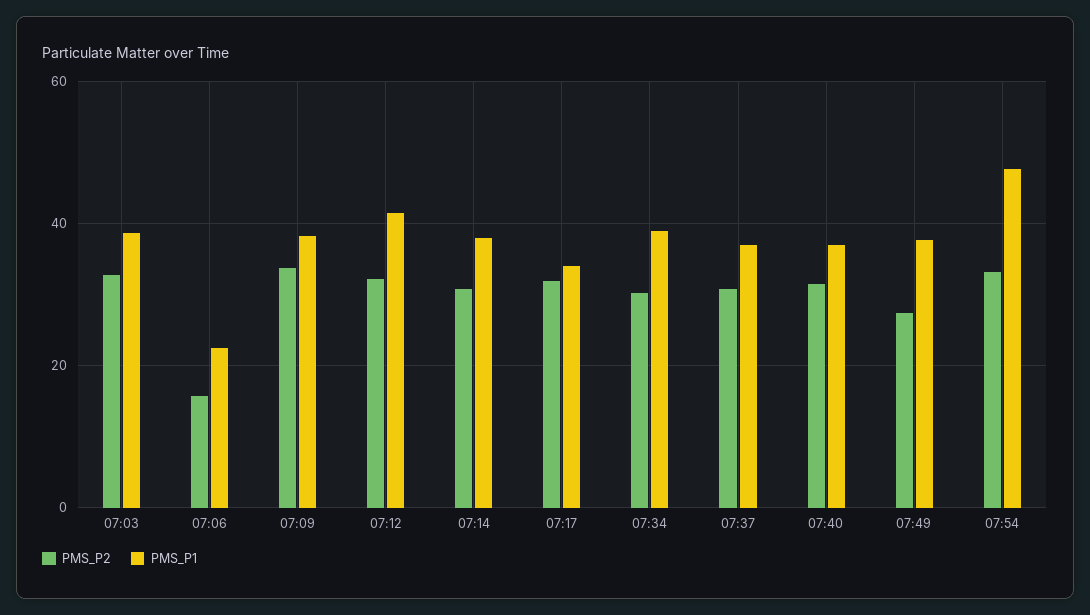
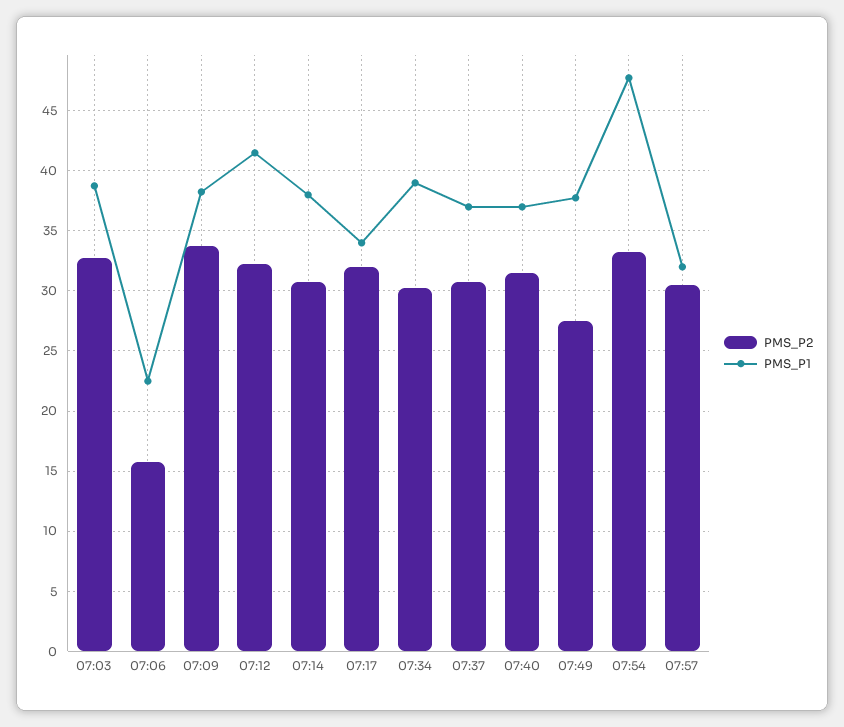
PMS_P2, 07:57: none -> 30.5
PMS_P1, 07:57: none -> 32

